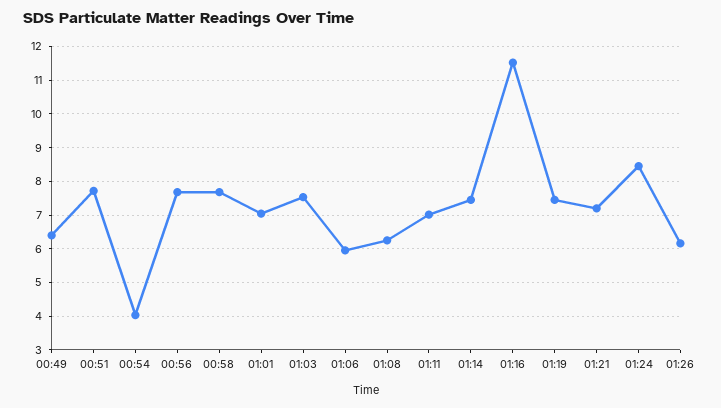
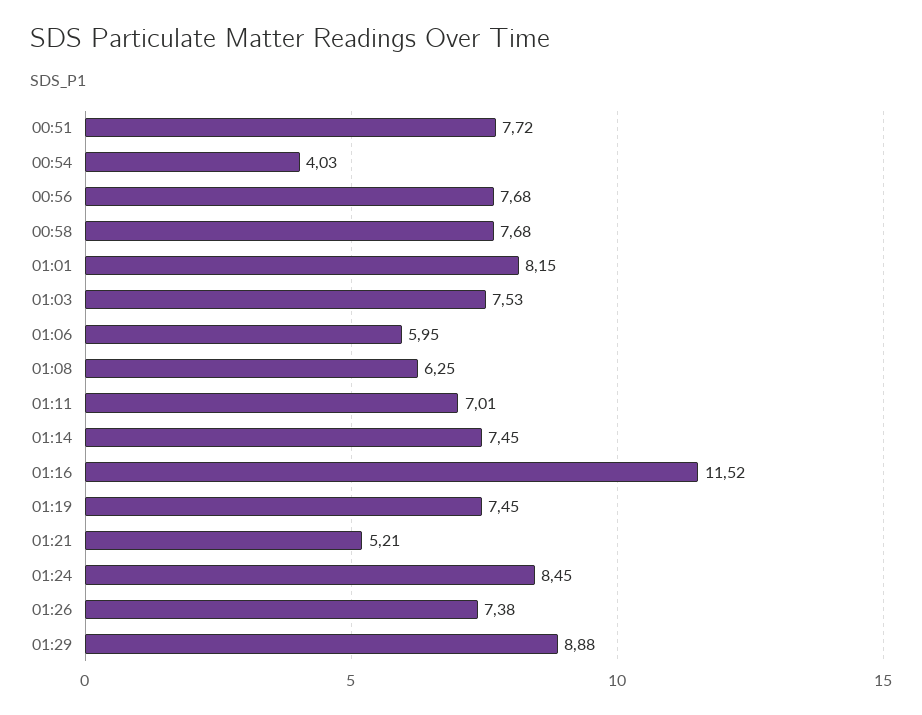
00:49: 6.4 -> none
01:01: 7 -> 8.15
01:21: 7.2 -> 5.21
01:26: 6.2 -> 7.38
01:29: none -> 8.88

